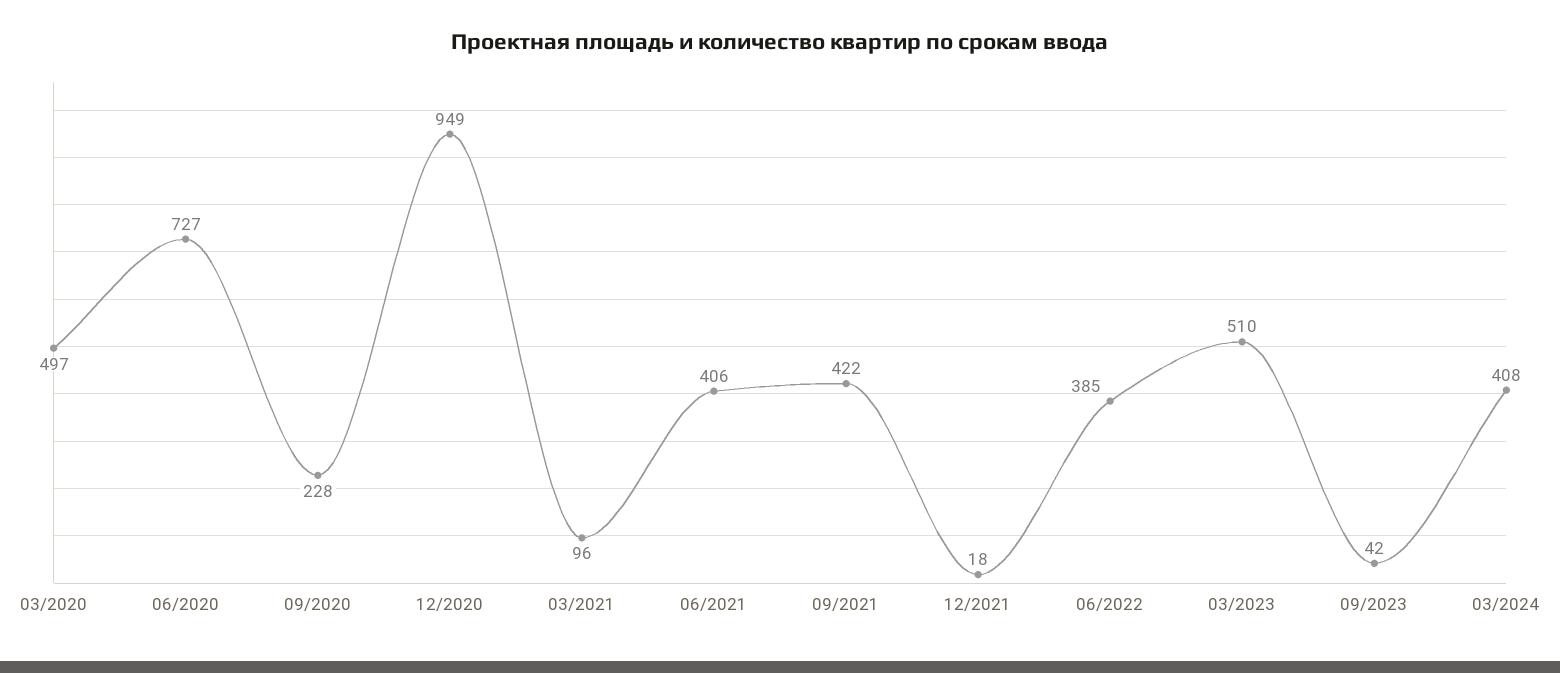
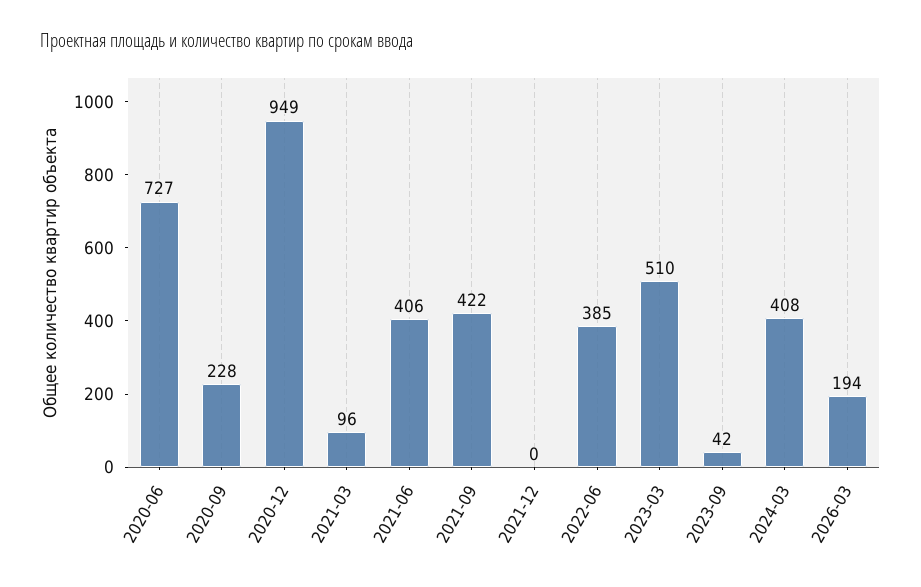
03/2020: 497 -> none
12/2021: 18 -> 0
2026-03: none -> 194

